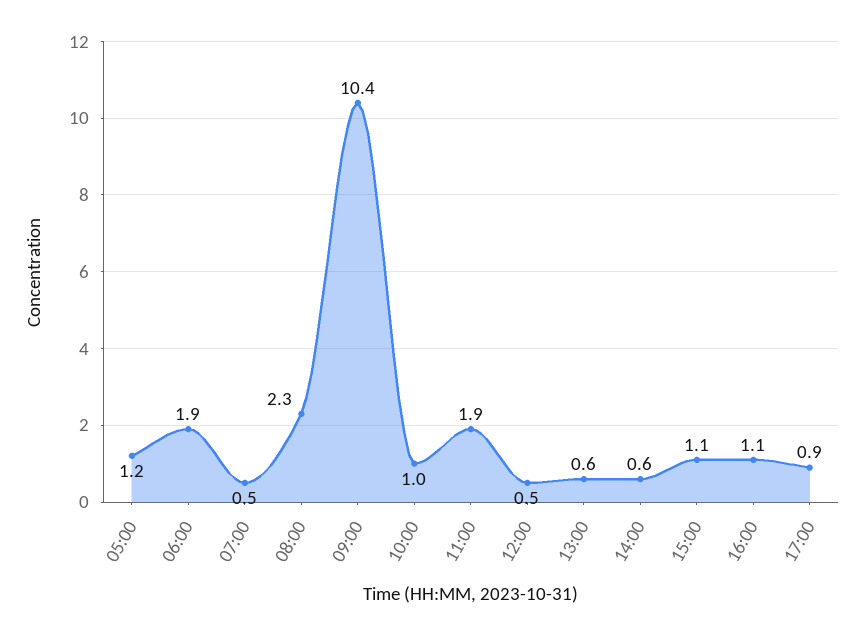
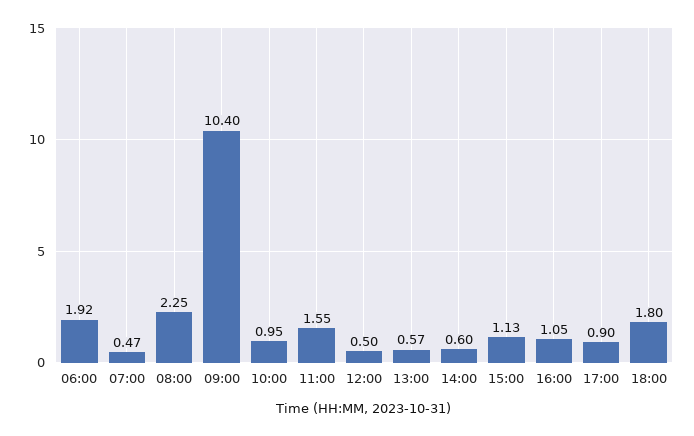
05:00: 1.2 -> none
11:00: 1.9 -> 1.55
18:00: none -> 1.8

